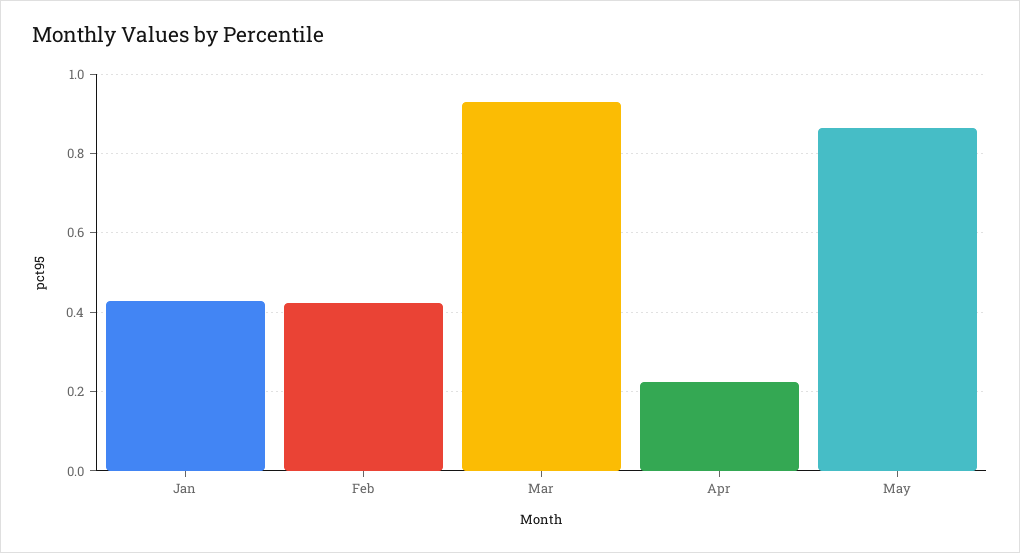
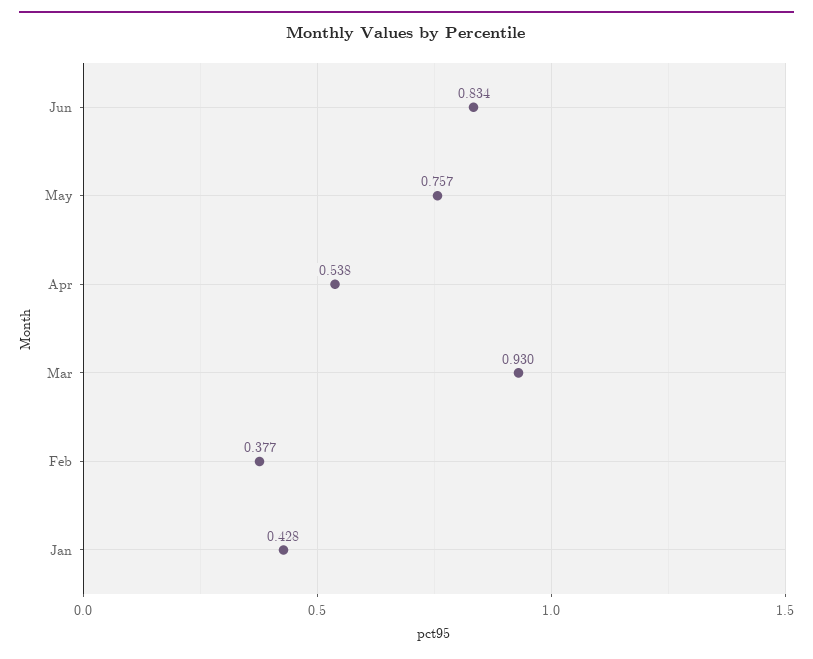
Feb: 0.42 -> 0.377
Apr: 0.22 -> 0.538
May: 0.86 -> 0.757
Jun: none -> 0.834

